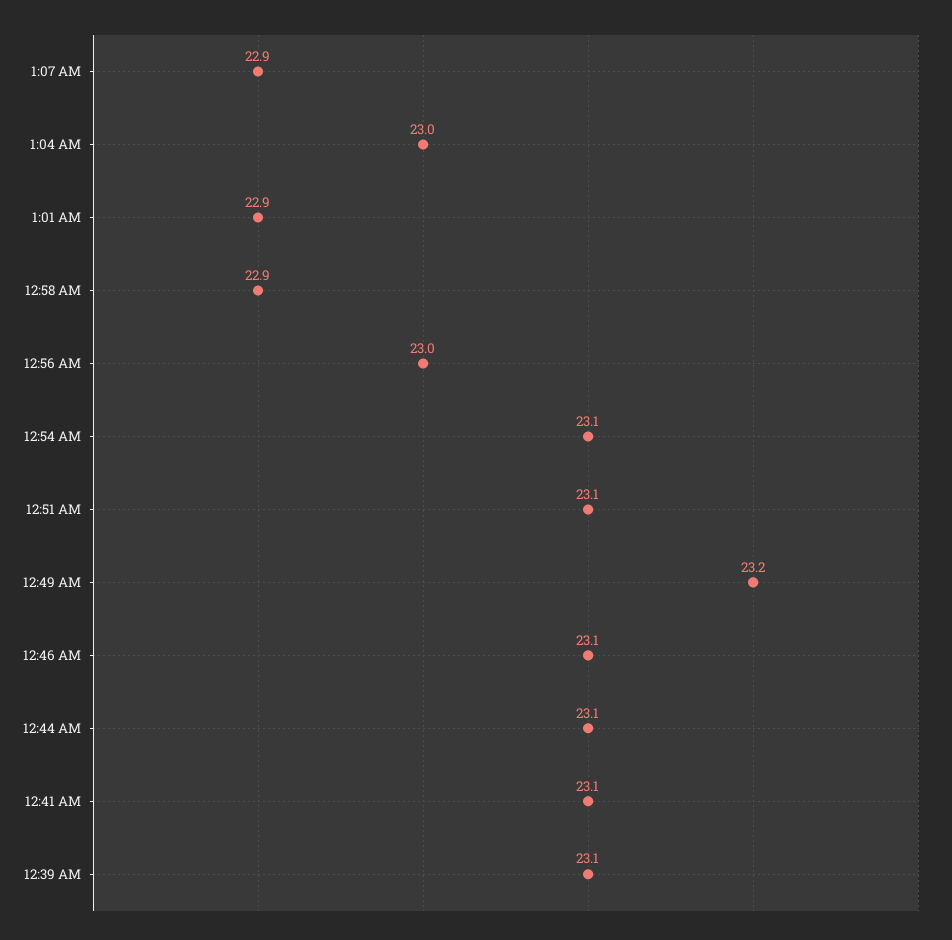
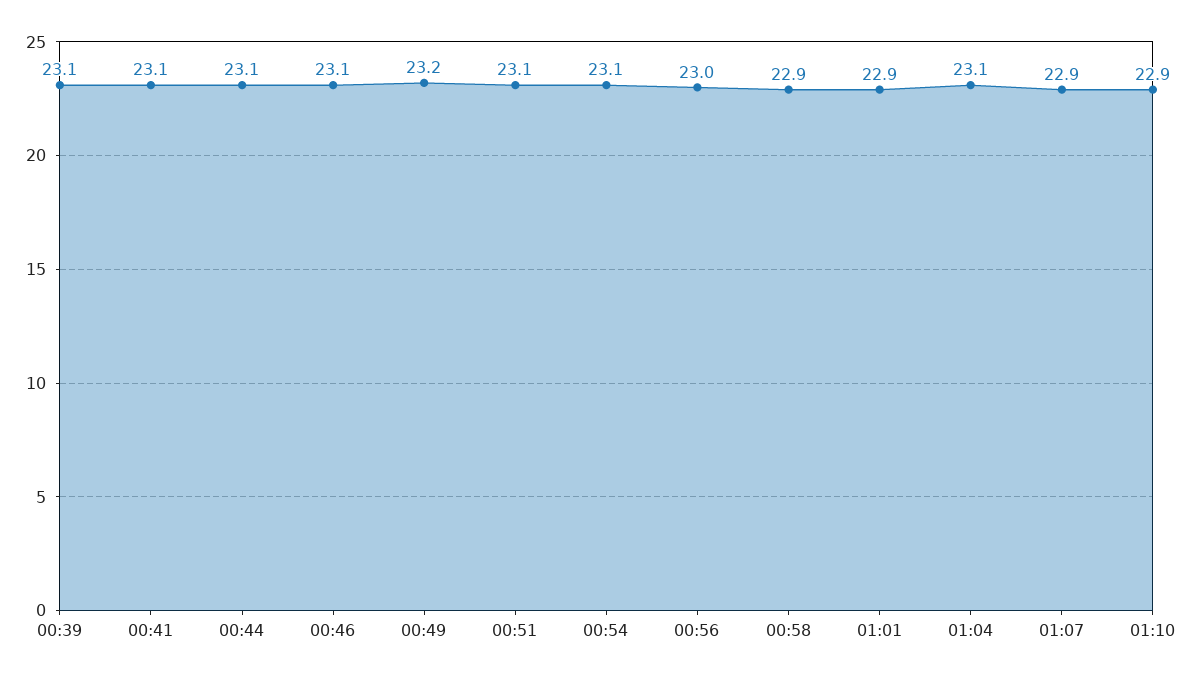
1:04 AM: 23 -> 23.1
01:10: none -> 22.9

